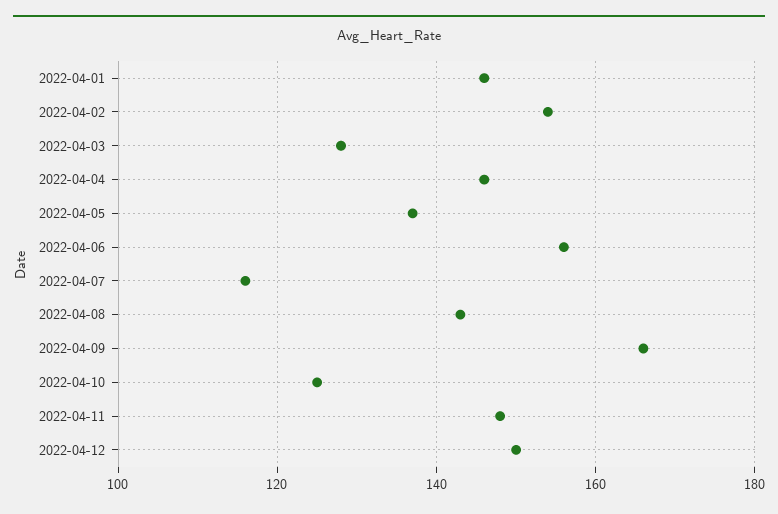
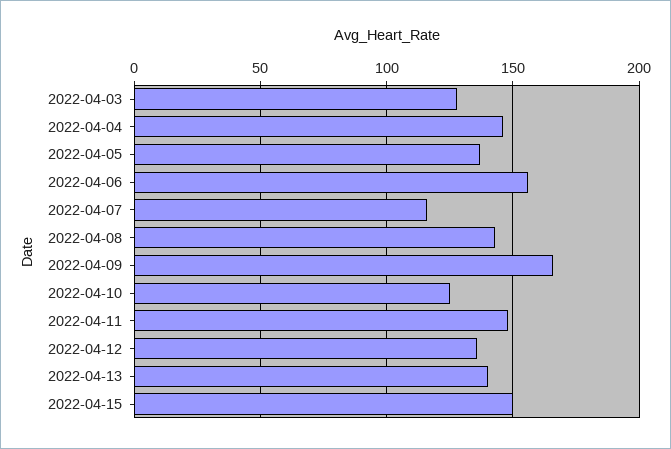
2022-04-01: 145 -> none
2022-04-02: 155 -> none
2022-04-12: 150 -> 135
2022-04-13: none -> 140
2022-04-15: none -> 150

